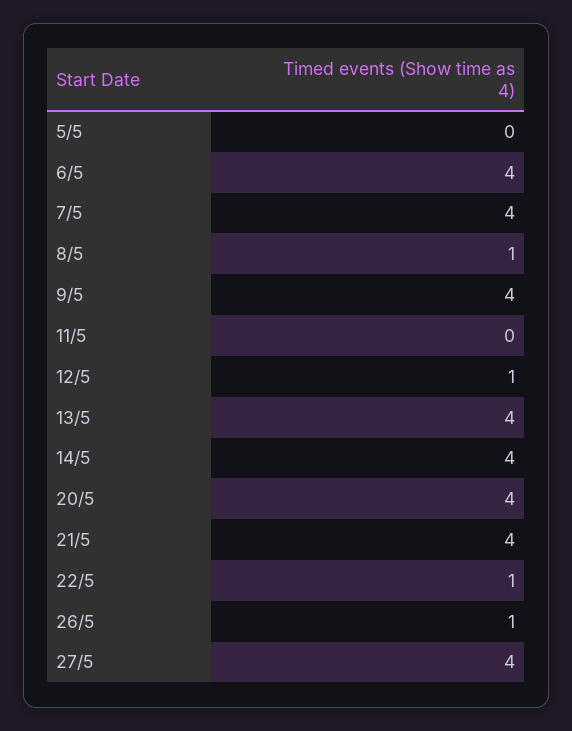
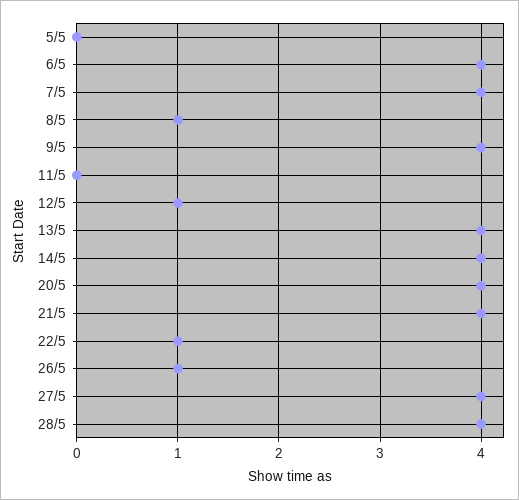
28/5: none -> 4

